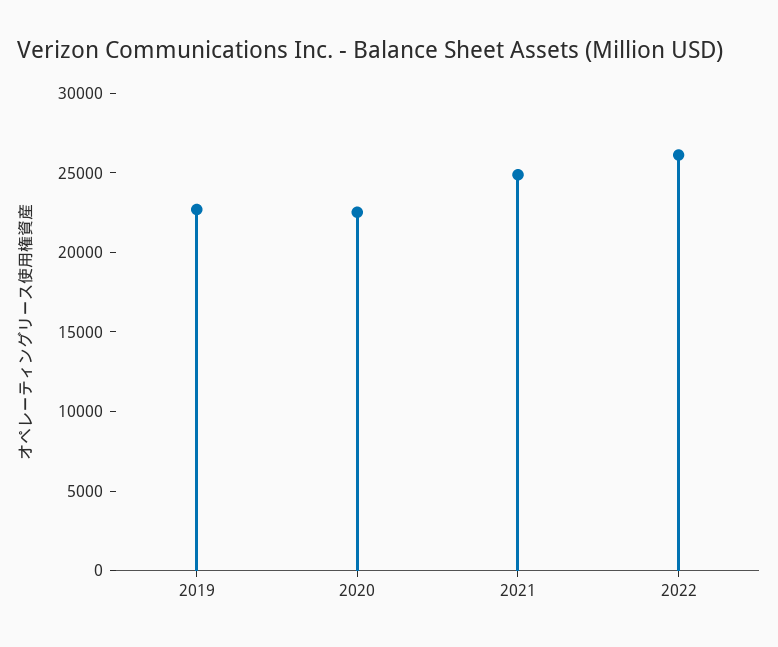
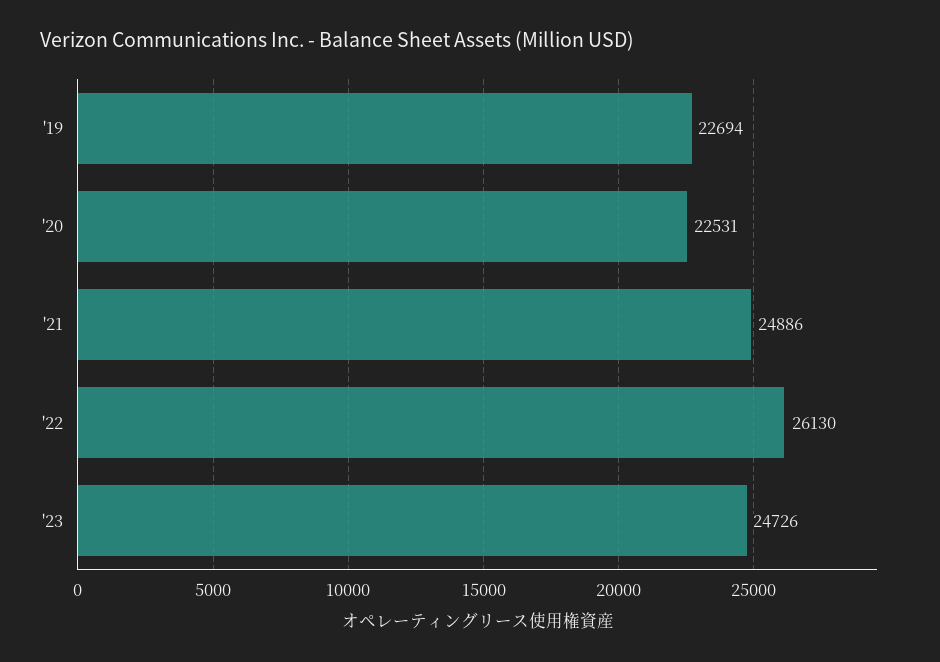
'23: none -> 24726

